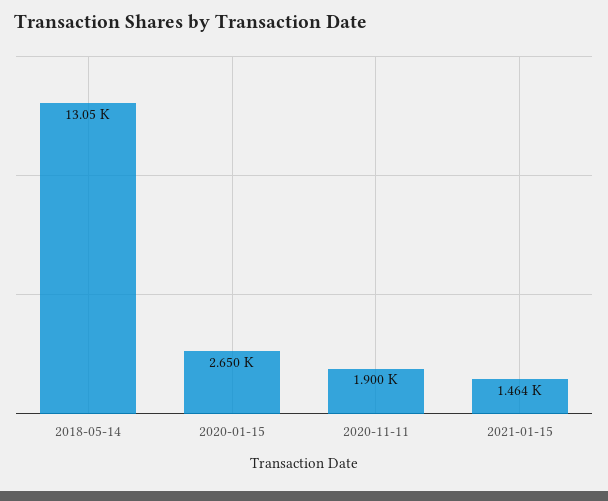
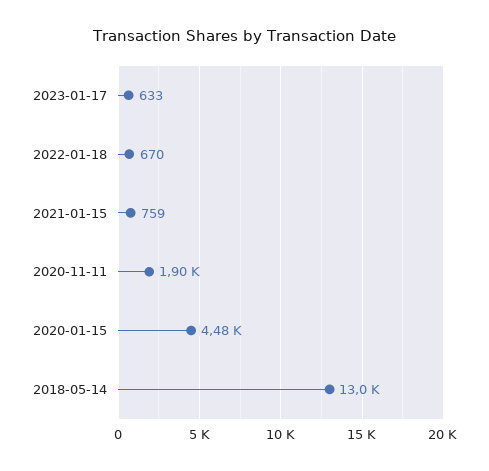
2020-01-15: 2650 -> 4480
2021-01-15: 1464 -> 759
2023-01-17: none -> 633
2022-01-18: none -> 670

